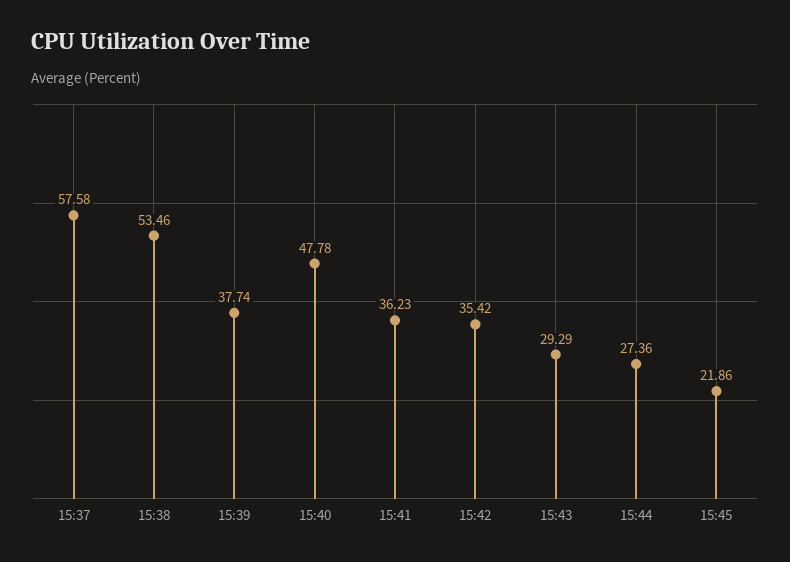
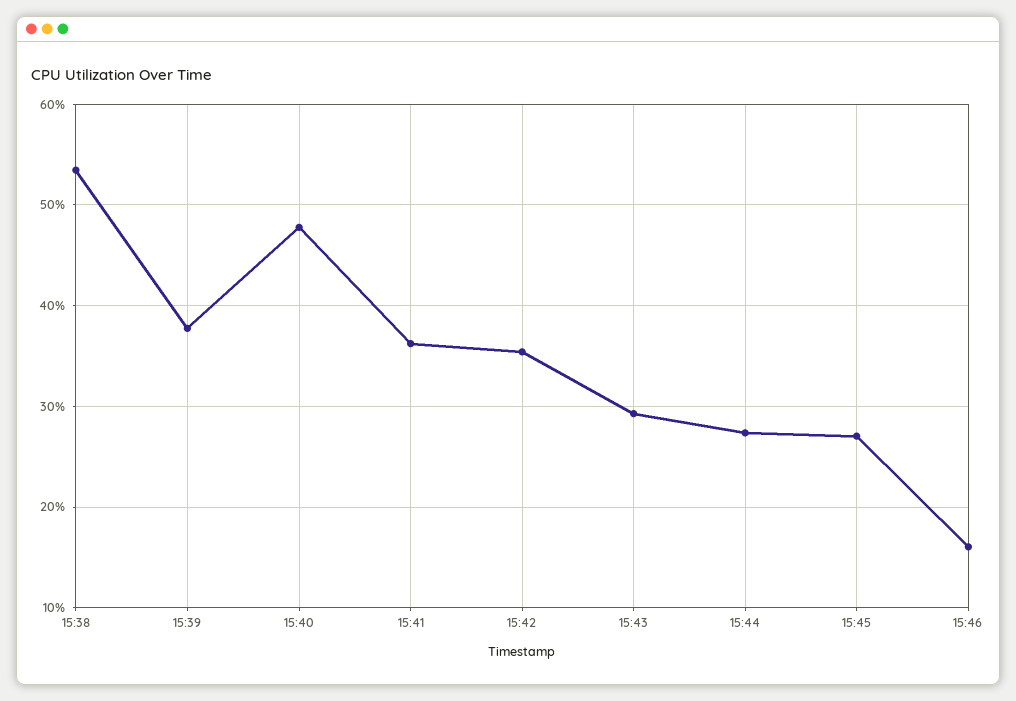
15:37: 57.58 -> none
15:45: 21.86 -> 27
15:46: none -> 16

